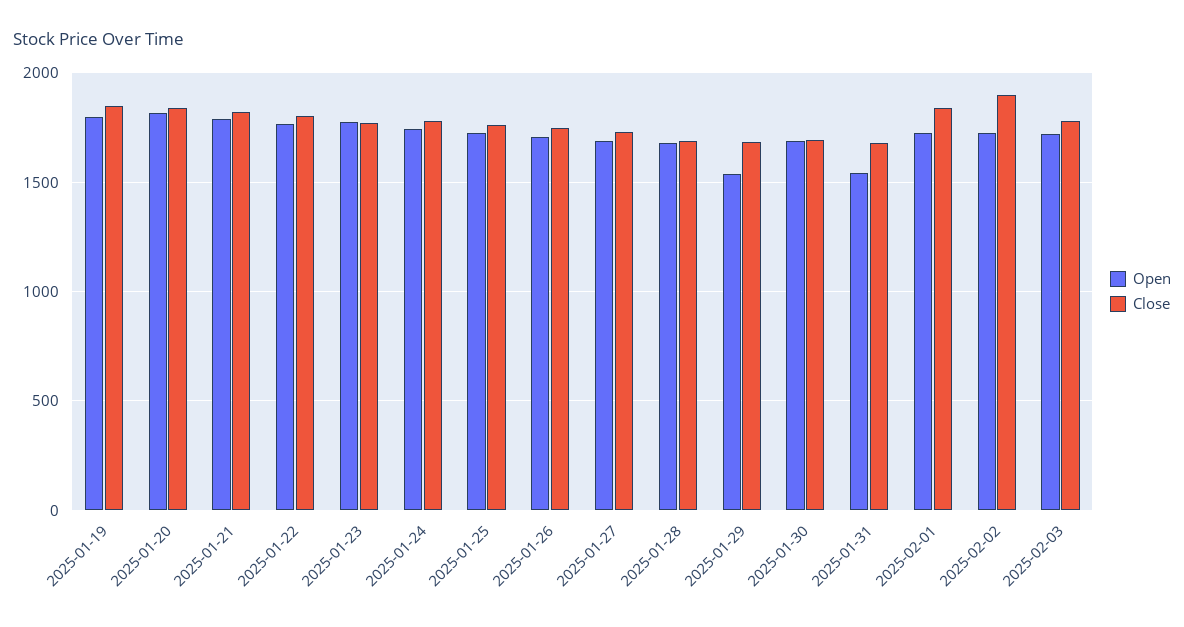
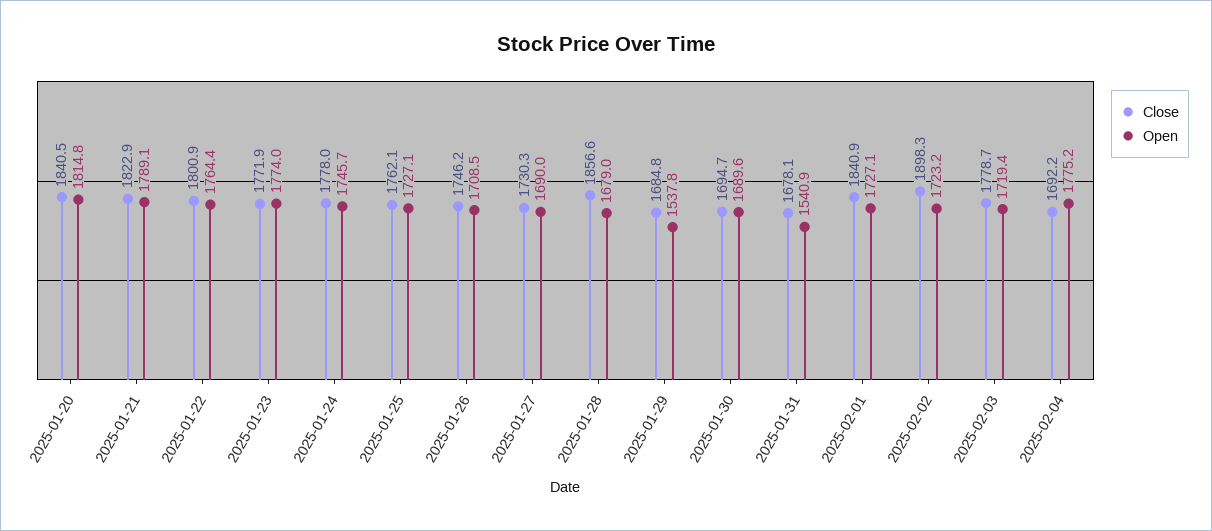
Open, 2025-01-19: 1800 -> none
Close, 2025-01-19: 1850 -> none
Close, 2025-01-28: 1700 -> 1856.6
Close, 2025-02-04: none -> 1692.2
Open, 2025-02-04: none -> 1775.2

